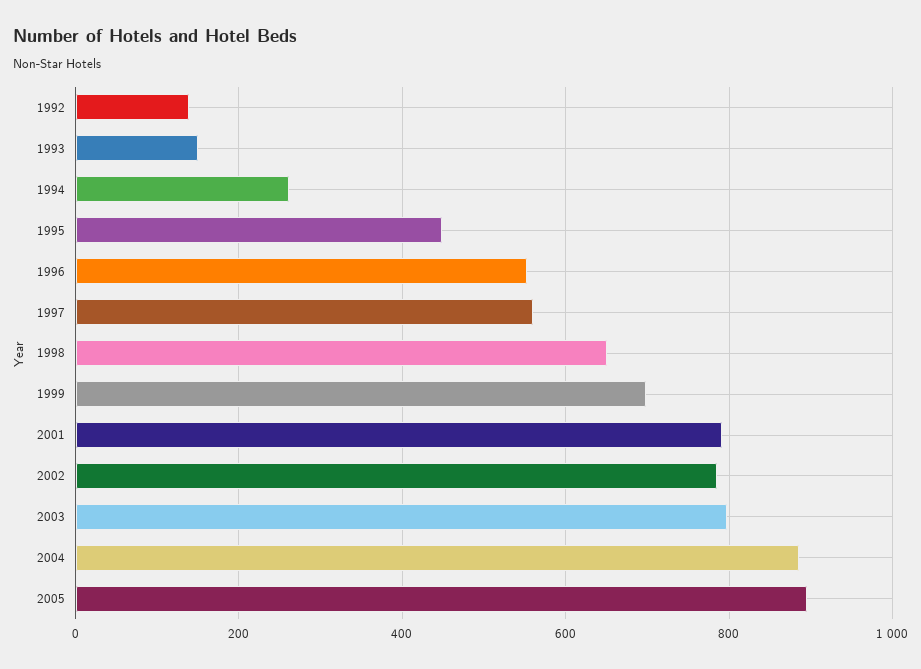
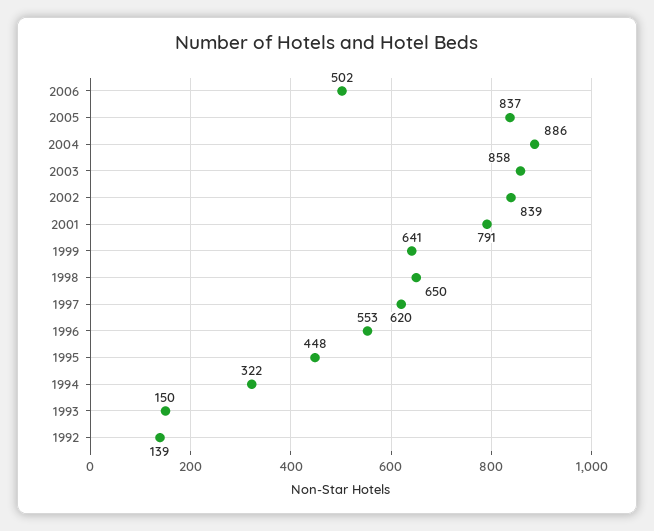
1994: 260 -> 322
1997: 560 -> 620
1999: 700 -> 641
2002: 780 -> 839
2003: 800 -> 858
2005: 900 -> 837
2006: none -> 502

